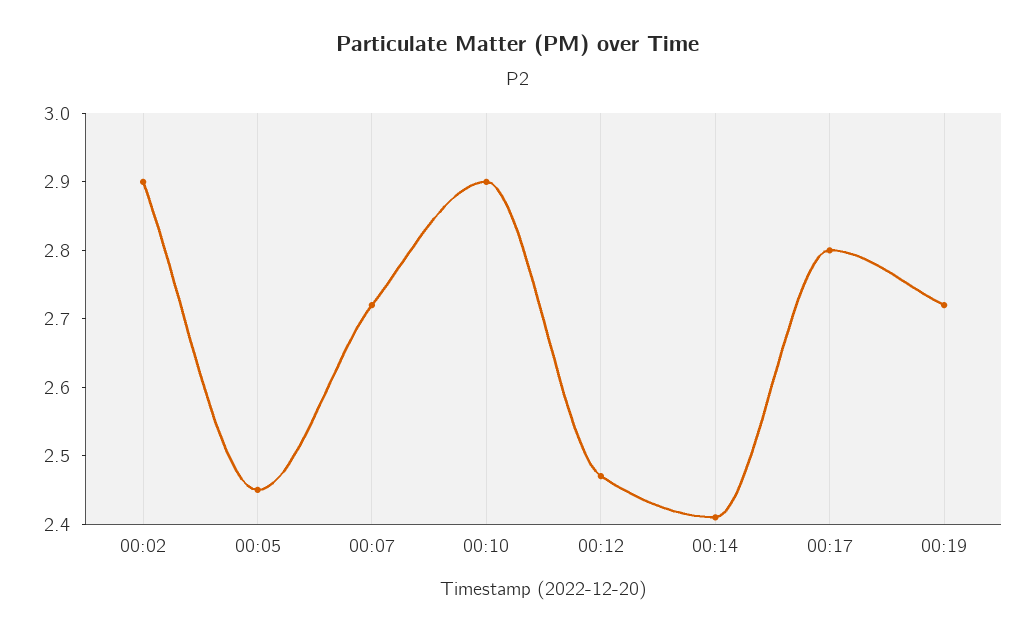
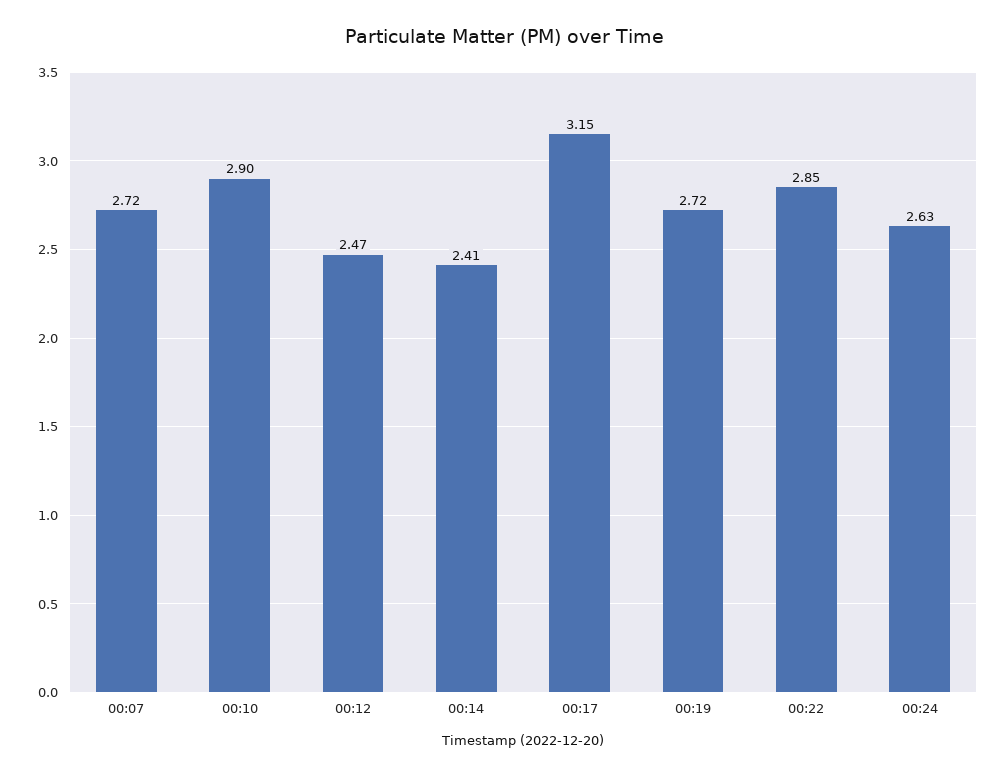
00:02: 2.9 -> none
00:05: 2.45 -> none
00:17: 2.8 -> 3.15
00:22: none -> 2.85
00:24: none -> 2.63

